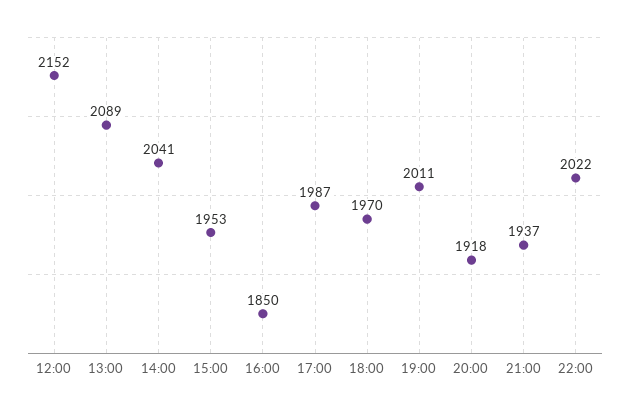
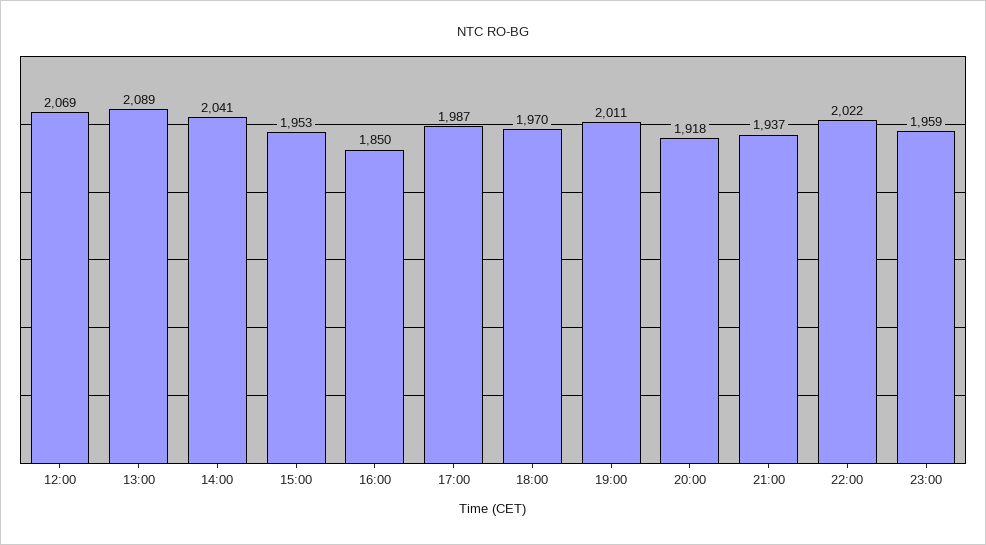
12:00: 2152 -> 2069
23:00: none -> 1959

